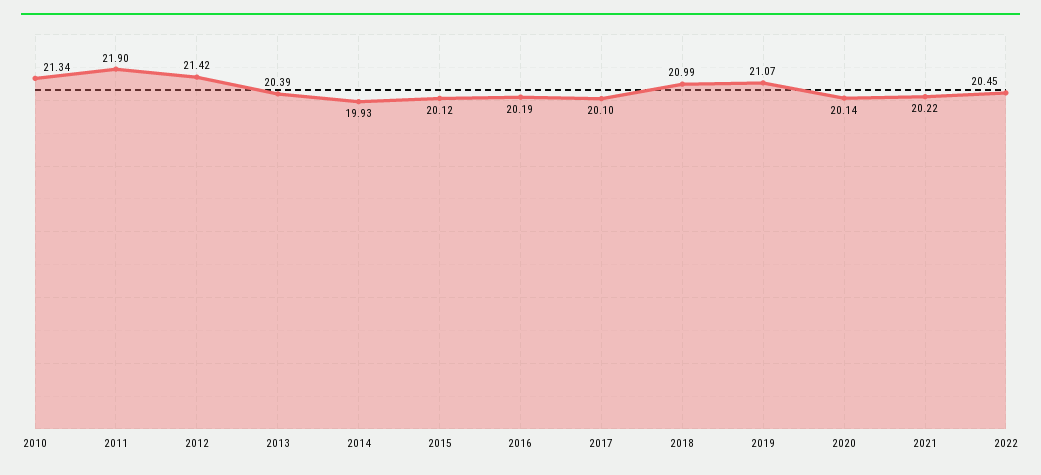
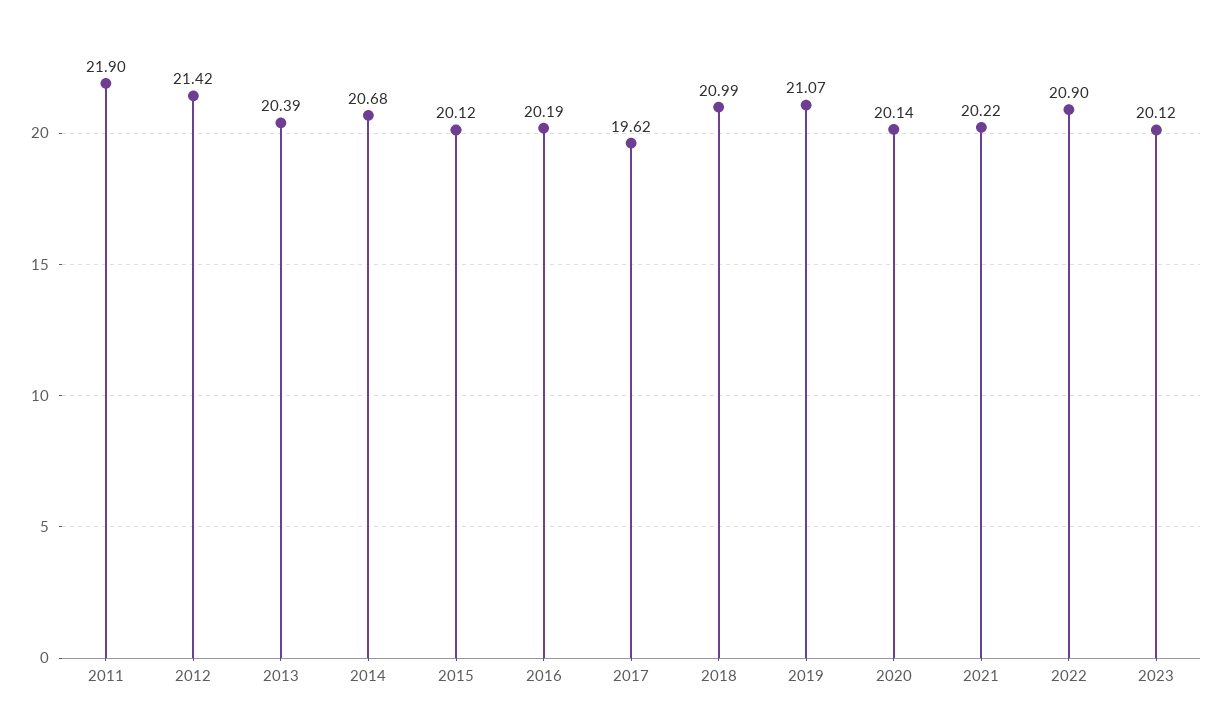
2010: 21.34 -> none
2014: 19.93 -> 20.68
2017: 20.1 -> 19.62
2022: 20.45 -> 20.9
2023: none -> 20.12

